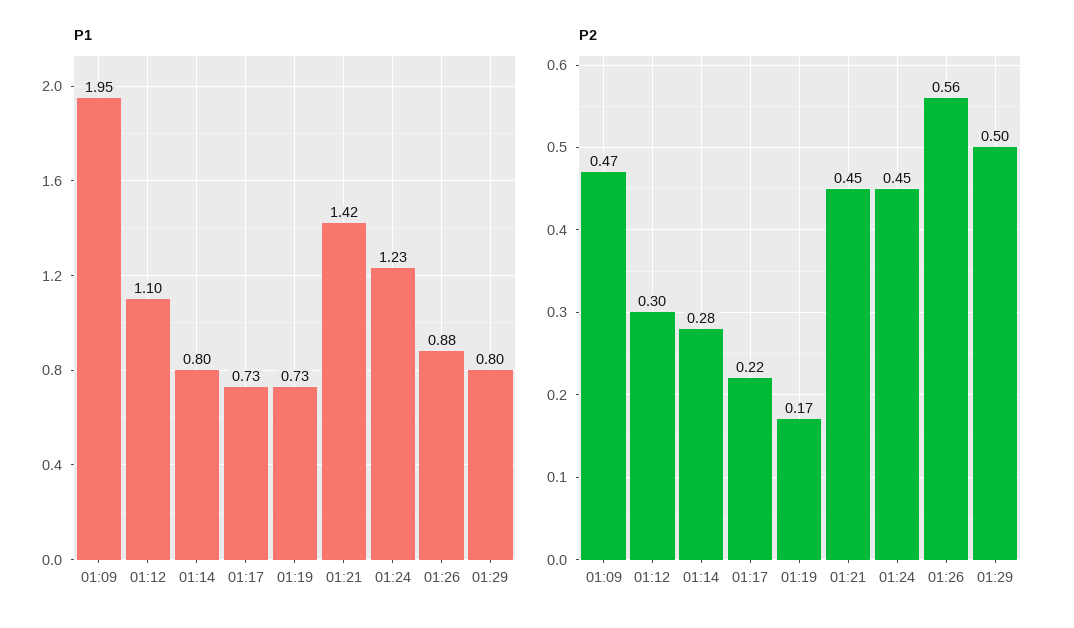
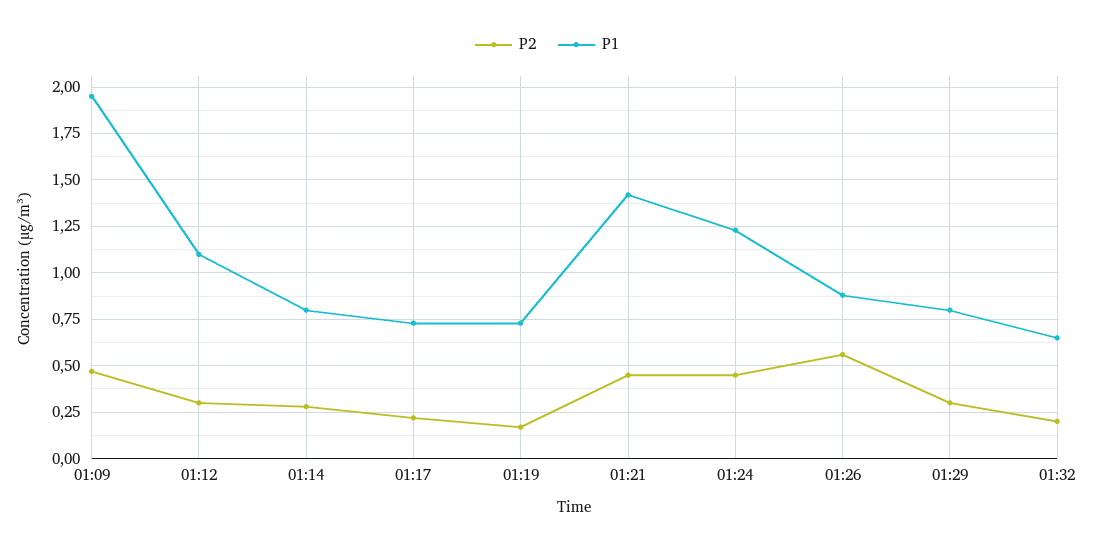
P2, 01:29: 0.5 -> 0.3
P2, 01:32: none -> 0.2
P1, 01:32: none -> 0.65

